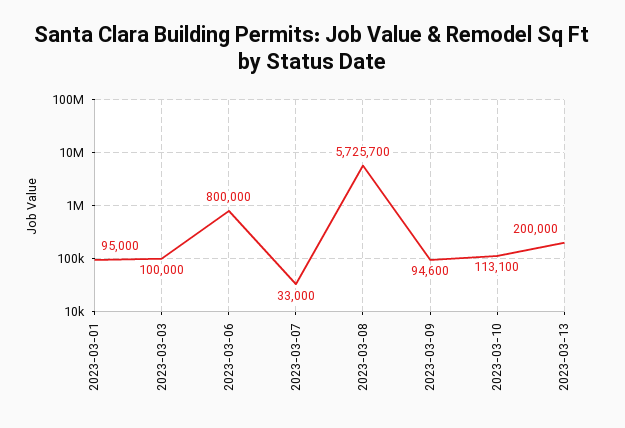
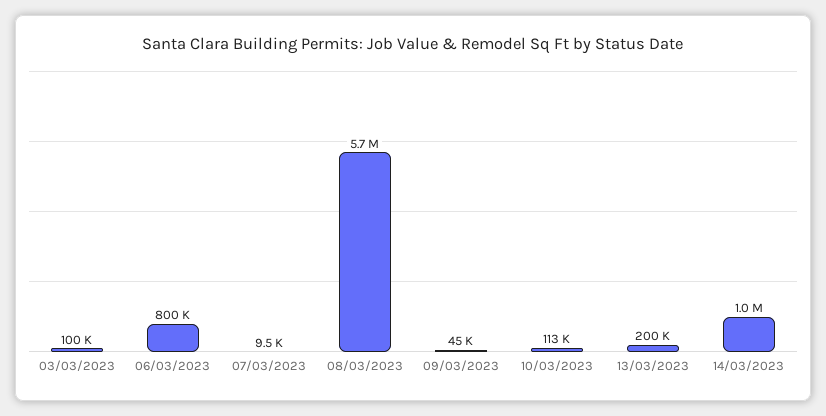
2023-03-01: 95000 -> none
2023-03-07: 33000 -> 9500
2023-03-09: 94600 -> 45000
14/03/2023: none -> 1000000

